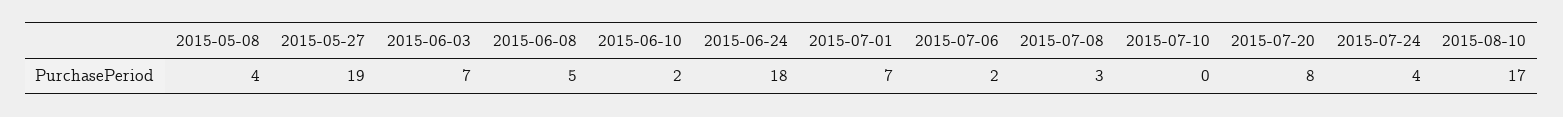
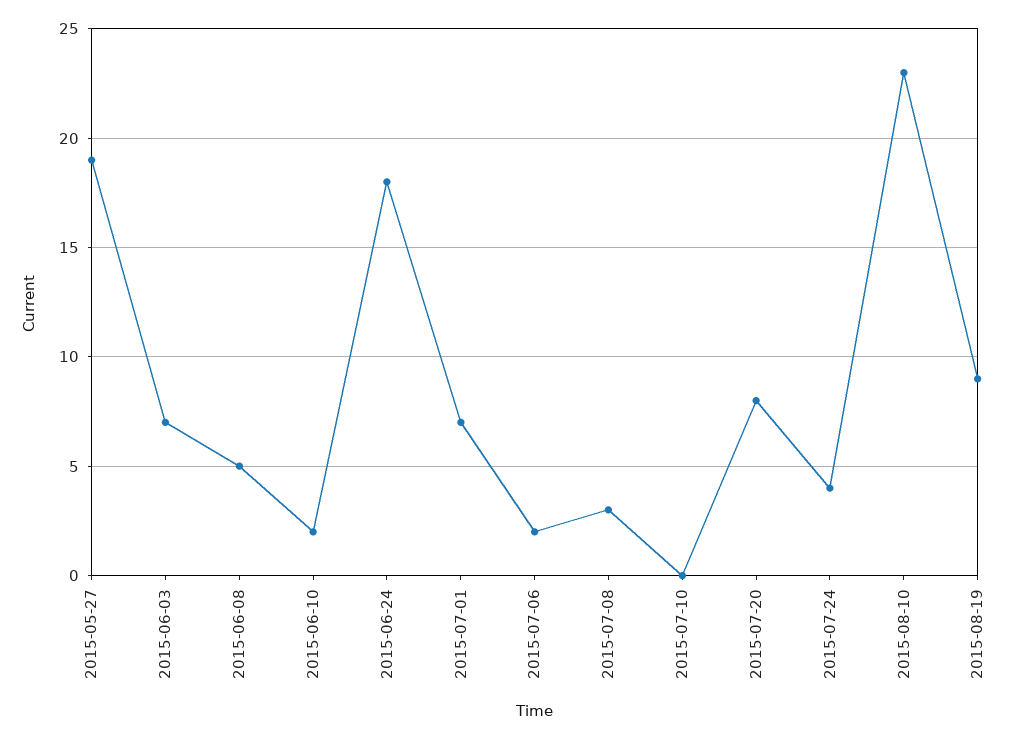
2015-05-08: 4 -> none
2015-08-10: 17 -> 23
2015-08-19: none -> 9

